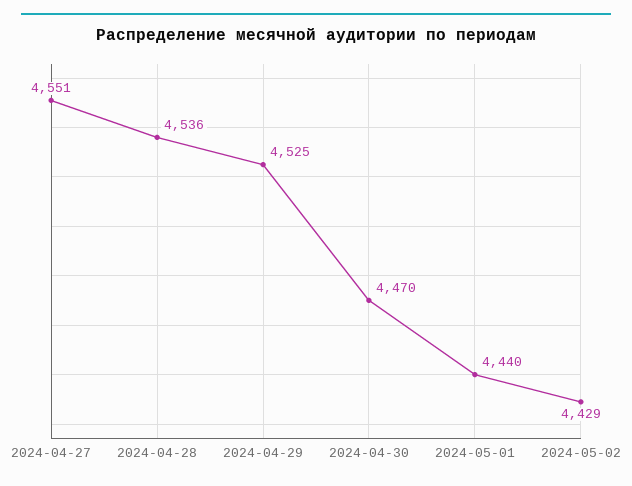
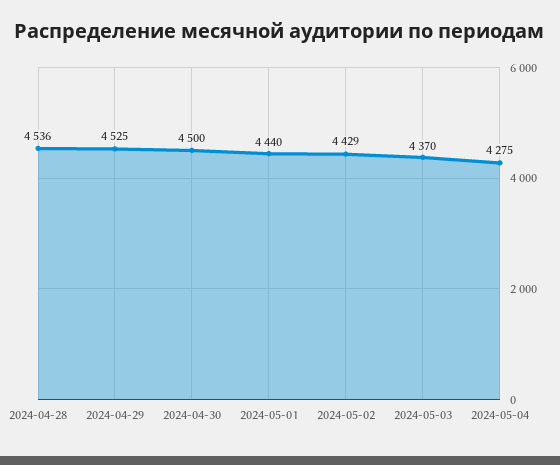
2024-04-27: 4551 -> none
2024-04-30: 4470 -> 4500
2024-05-03: none -> 4370
2024-05-04: none -> 4275

